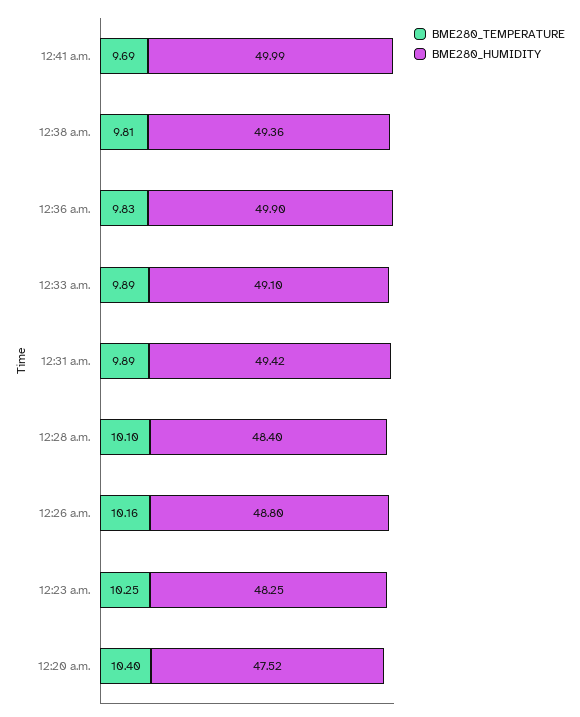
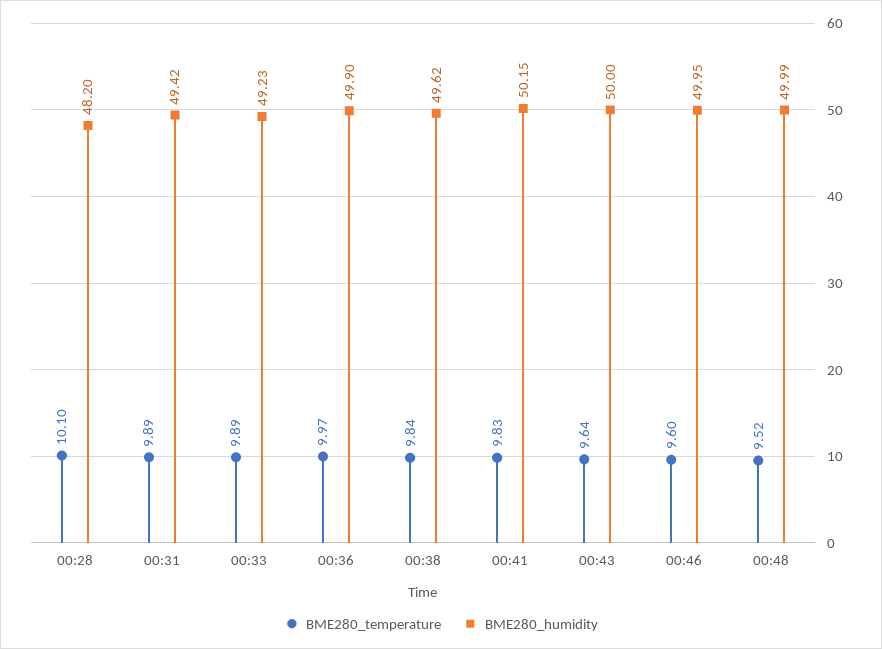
BME280_TEMPERATURE, 12:41 a.m.: 9.69 -> 9.83
BME280_HUMIDITY, 12:41 a.m.: 49.99 -> 50.15
BME280_TEMPERATURE, 12:38 a.m.: 9.81 -> 9.84
BME280_HUMIDITY, 12:38 a.m.: 49.36 -> 49.62
BME280_TEMPERATURE, 12:36 a.m.: 9.83 -> 9.97
BME280_HUMIDITY, 12:33 a.m.: 49.1 -> 49.23
BME280_HUMIDITY, 12:28 a.m.: 48.4 -> 48.2
BME280_TEMPERATURE, 12:26 a.m.: 10.16 -> none
BME280_HUMIDITY, 12:26 a.m.: 48.8 -> none
BME280_TEMPERATURE, 12:23 a.m.: 10.25 -> none
BME280_HUMIDITY, 12:23 a.m.: 48.25 -> none
BME280_TEMPERATURE, 12:20 a.m.: 10.4 -> none
BME280_HUMIDITY, 12:20 a.m.: 47.52 -> none
BME280_TEMPERATURE, 00:43: none -> 9.64
BME280_HUMIDITY, 00:43: none -> 50
BME280_TEMPERATURE, 00:46: none -> 9.6
BME280_HUMIDITY, 00:46: none -> 49.95
BME280_TEMPERATURE, 00:48: none -> 9.52
BME280_HUMIDITY, 00:48: none -> 49.99

